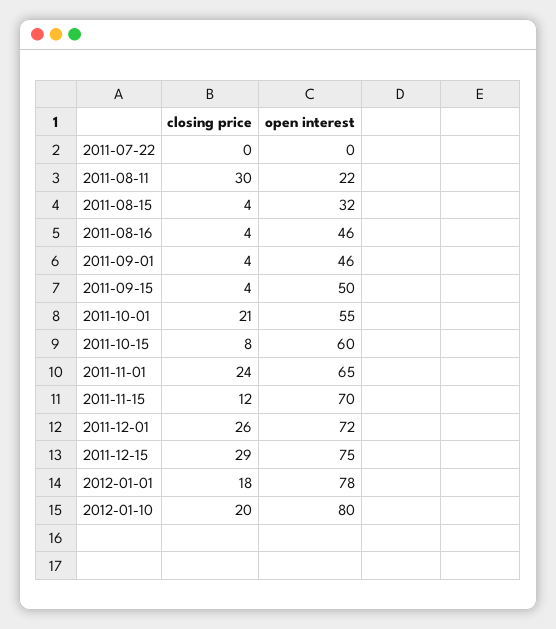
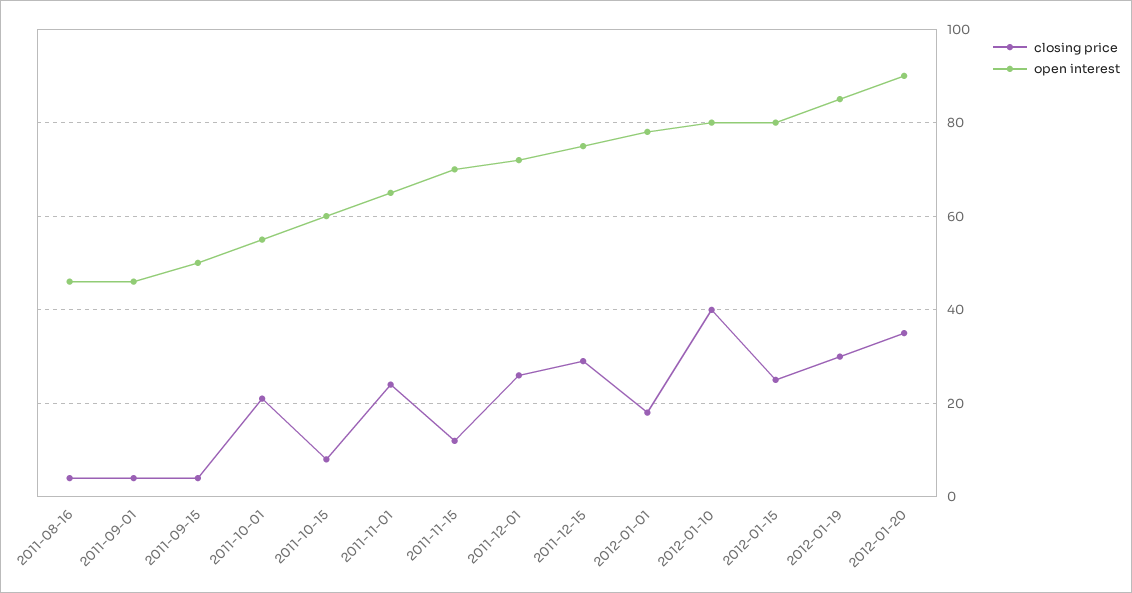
closing price, 2011-07-22: 0 -> none
open interest, 2011-07-22: 0 -> none
closing price, 2011-08-11: 30 -> none
open interest, 2011-08-11: 22 -> none
closing price, 2011-08-15: 4 -> none
open interest, 2011-08-15: 32 -> none
closing price, 2012-01-10: 20 -> 40
closing price, 2012-01-15: none -> 25
open interest, 2012-01-15: none -> 80
closing price, 2012-01-19: none -> 30
open interest, 2012-01-19: none -> 85
closing price, 2012-01-20: none -> 35
open interest, 2012-01-20: none -> 90

